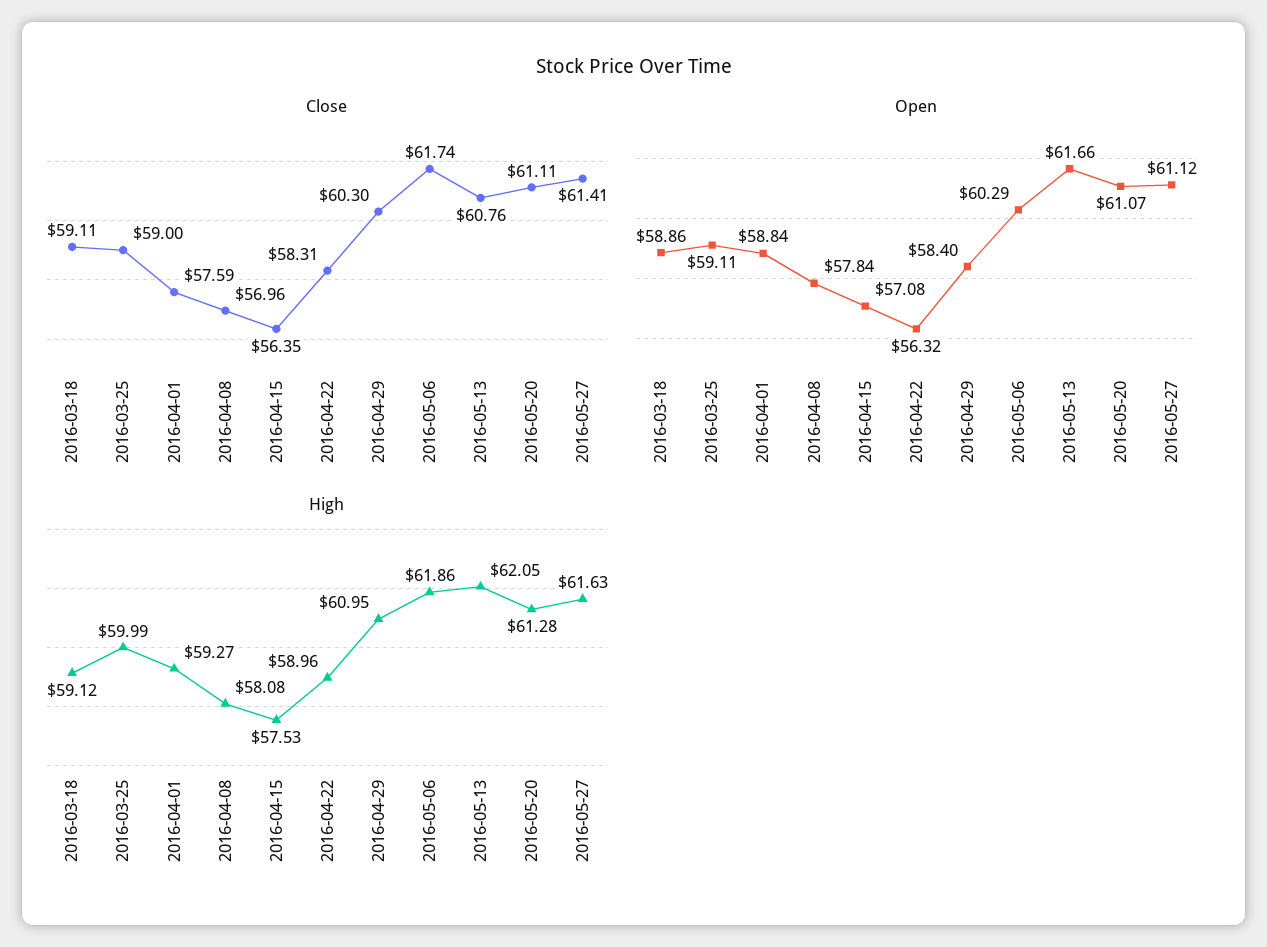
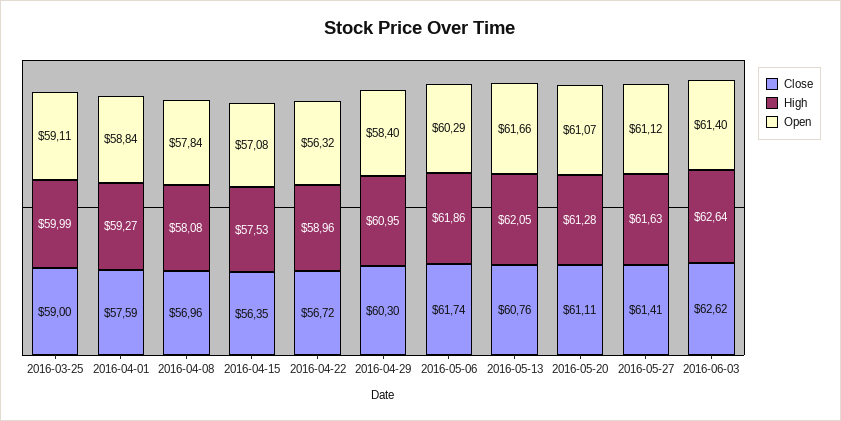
Close, 2016-03-18: 59.11 -> none
Close, 2016-04-22: 58.31 -> 56.72
Open, 2016-03-18: 58.86 -> none
High, 2016-03-18: 59.12 -> none
Close, 2016-06-03: none -> 62.62
High, 2016-06-03: none -> 62.64
Open, 2016-06-03: none -> 61.4

